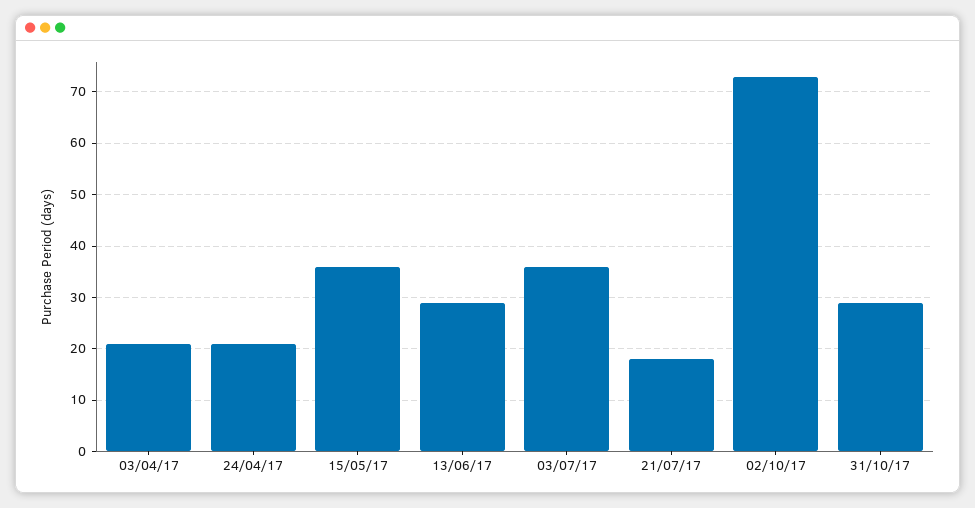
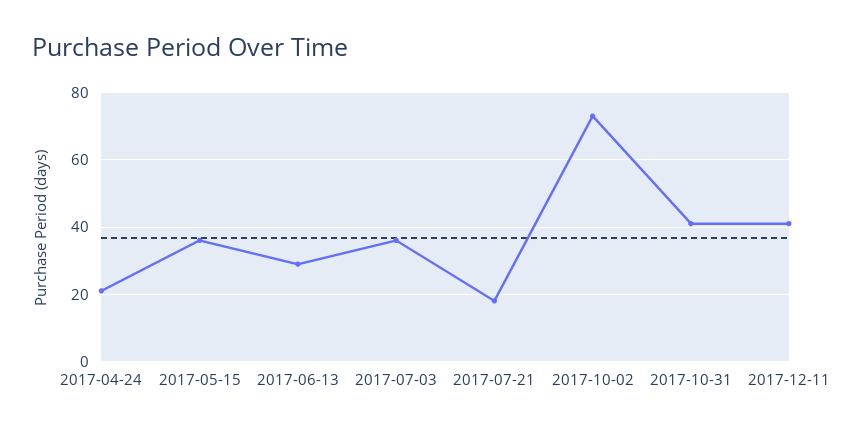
03/04/17: 20 -> none
31/10/17: 30 -> 40
2017-12-11: none -> 40

